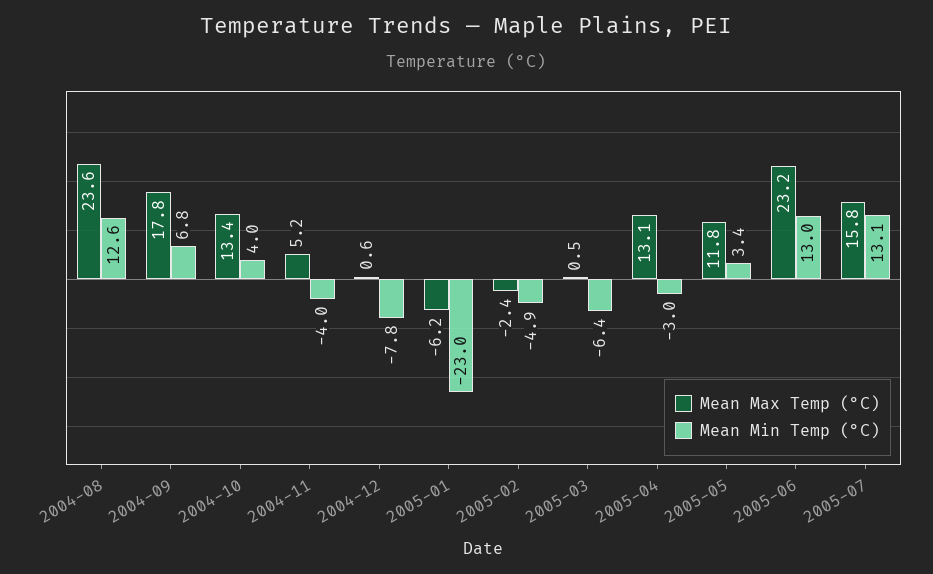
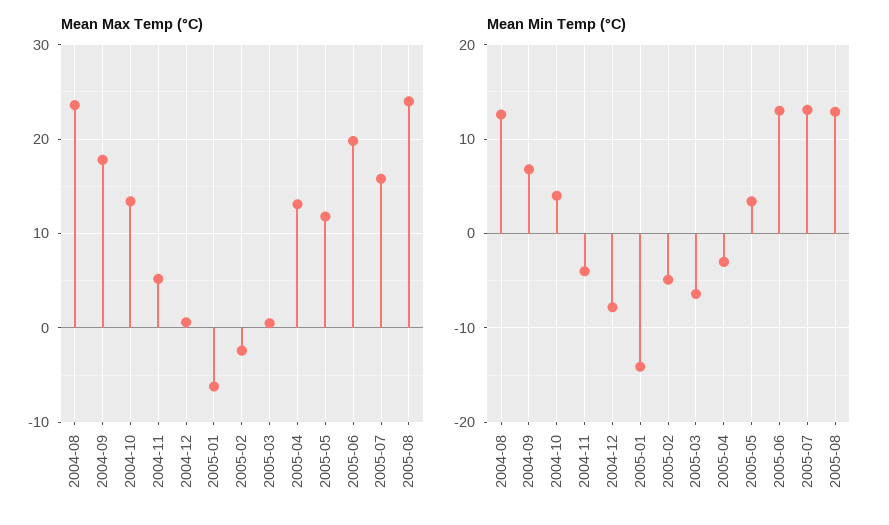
Mean Min Temp (°C), 2005-01: -23 -> -14
Mean Max Temp (°C), 2005-06: 23.2 -> 20
Mean Max Temp (°C), 2005-08: none -> 24
Mean Min Temp (°C), 2005-08: none -> 13

